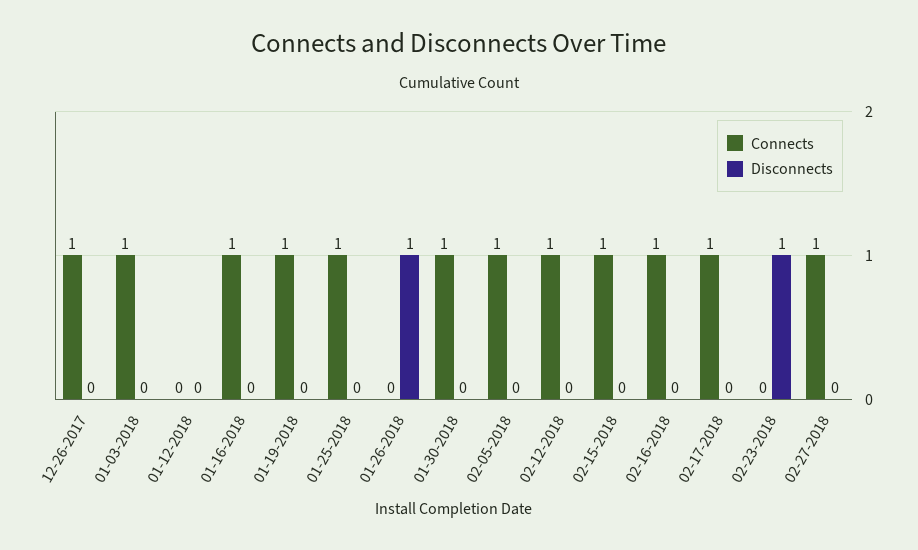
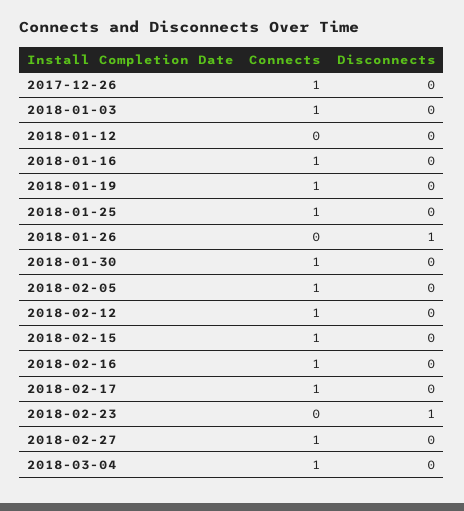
Connects, 2018-03-04: none -> 1
Disconnects, 2018-03-04: none -> 0

